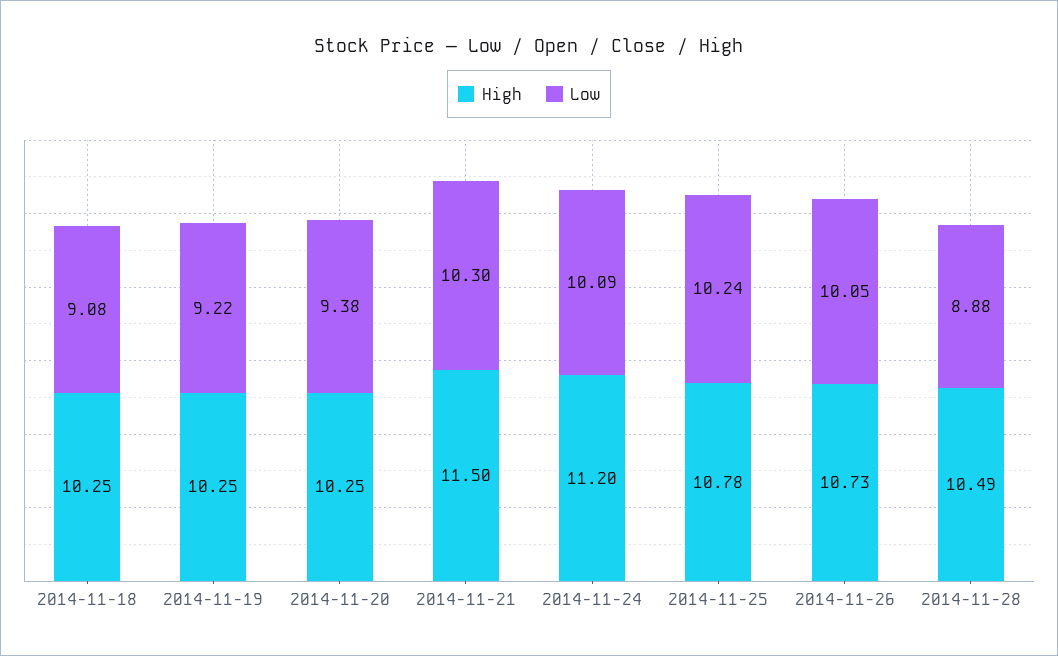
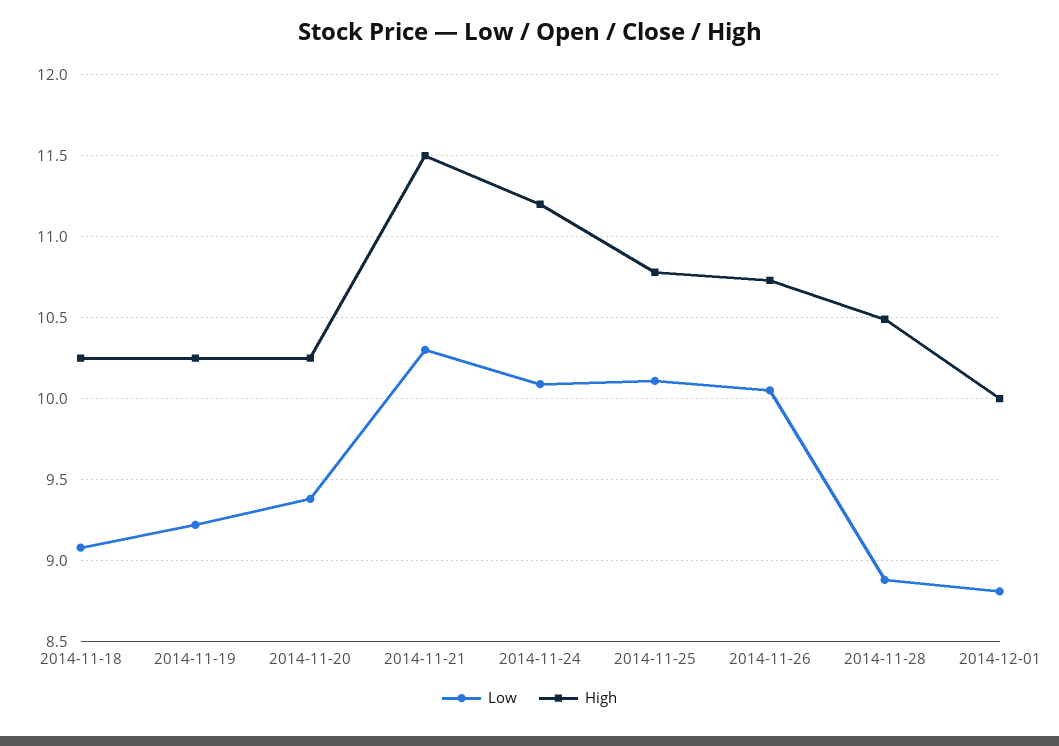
Low, 2014-11-25: 10.24 -> 10.1
Low, 2014-12-01: none -> 8.8
High, 2014-12-01: none -> 10

